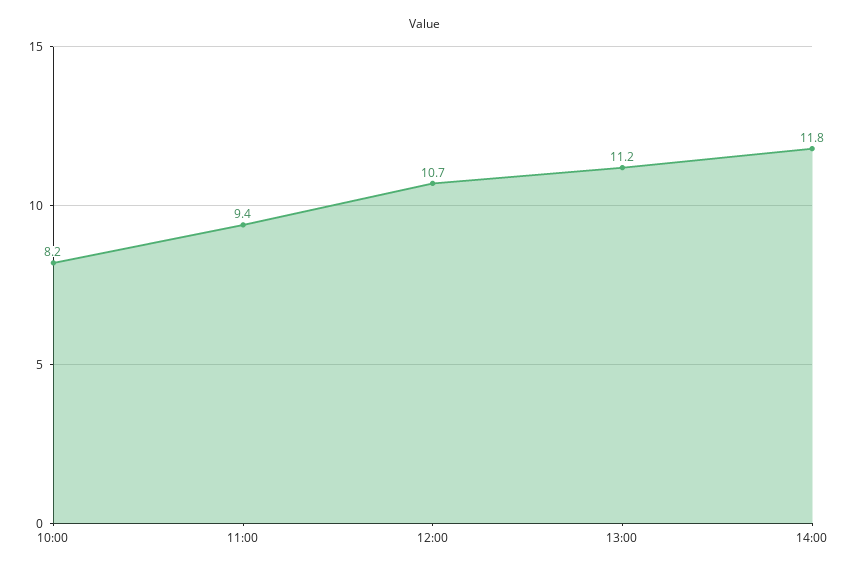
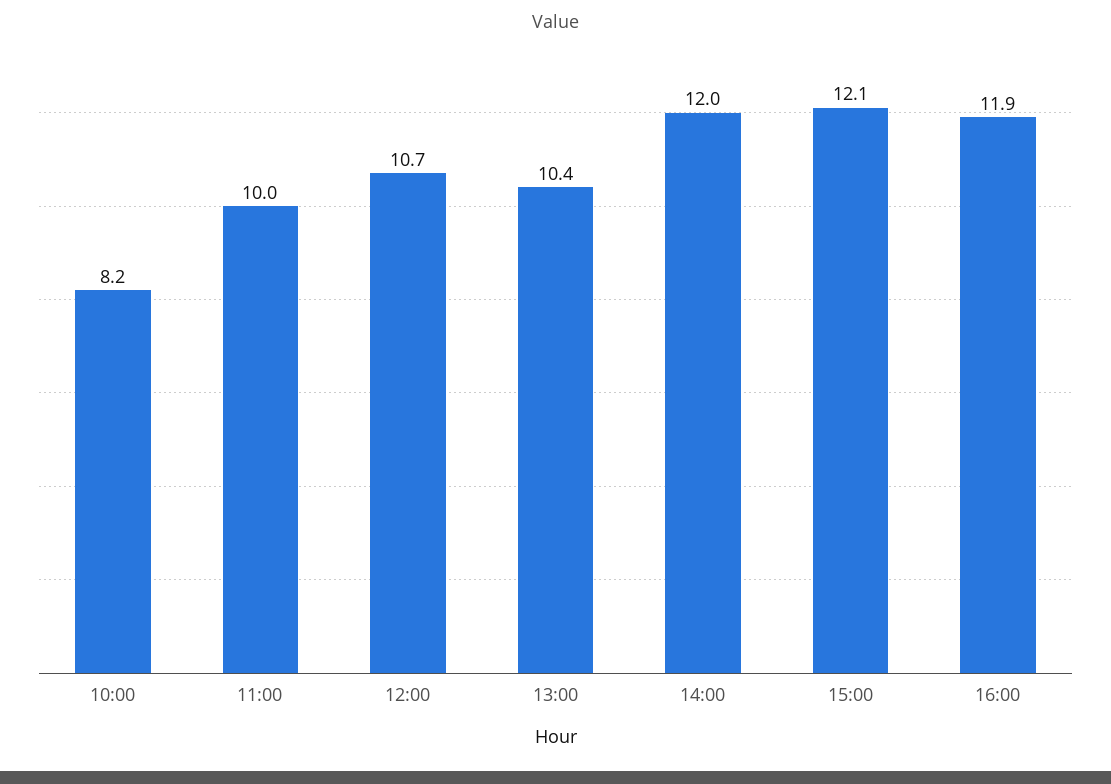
11:00: 9.4 -> 10
13:00: 11.2 -> 10.4
14:00: 11.8 -> 12
15:00: none -> 12.1
16:00: none -> 11.9

